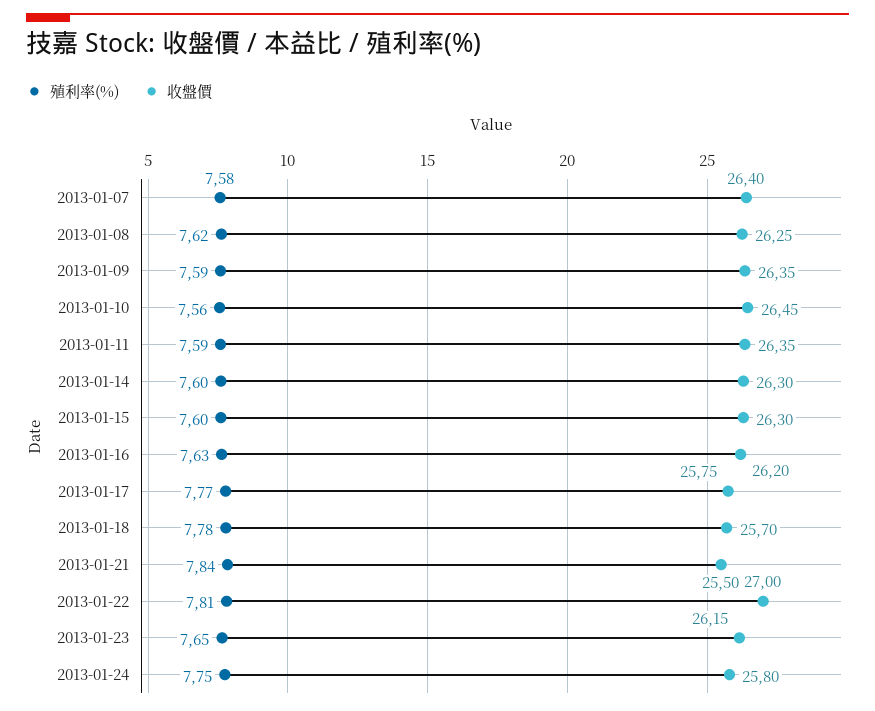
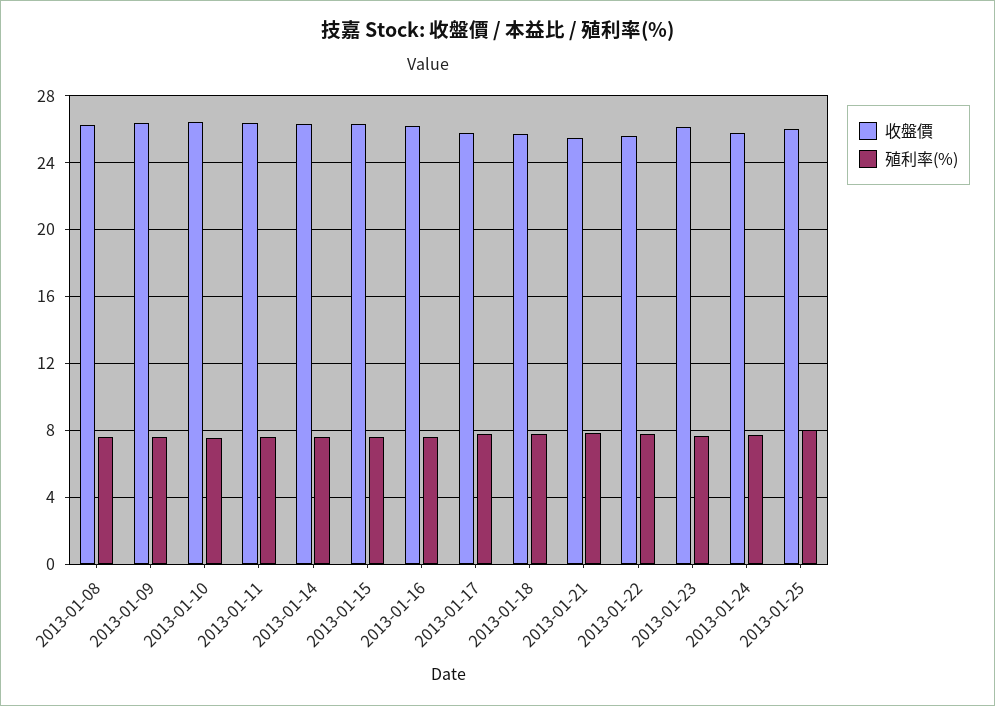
殖利率(%), 2013-01-07: 7.58 -> none
收盤價, 2013-01-07: 26.4 -> none
收盤價, 2013-01-22: 27 -> 25.5
收盤價, 2013-01-25: none -> 26
殖利率(%), 2013-01-25: none -> 8

